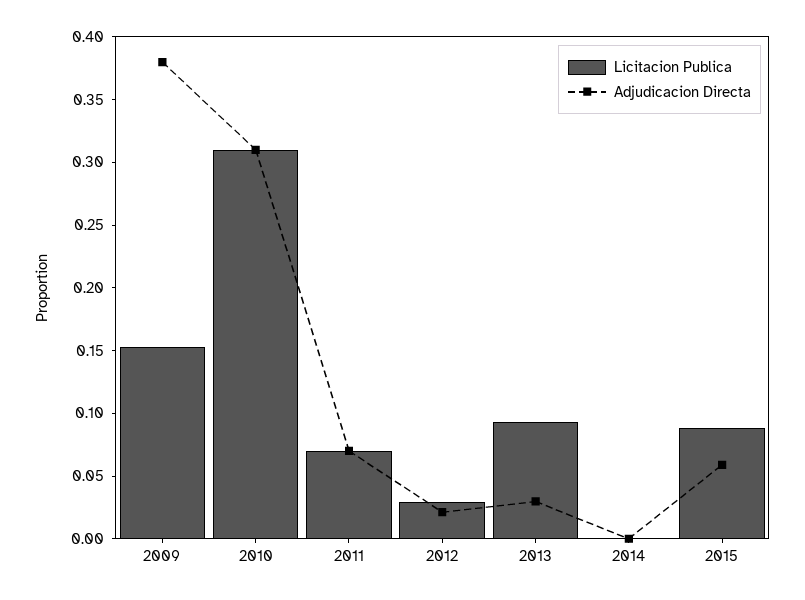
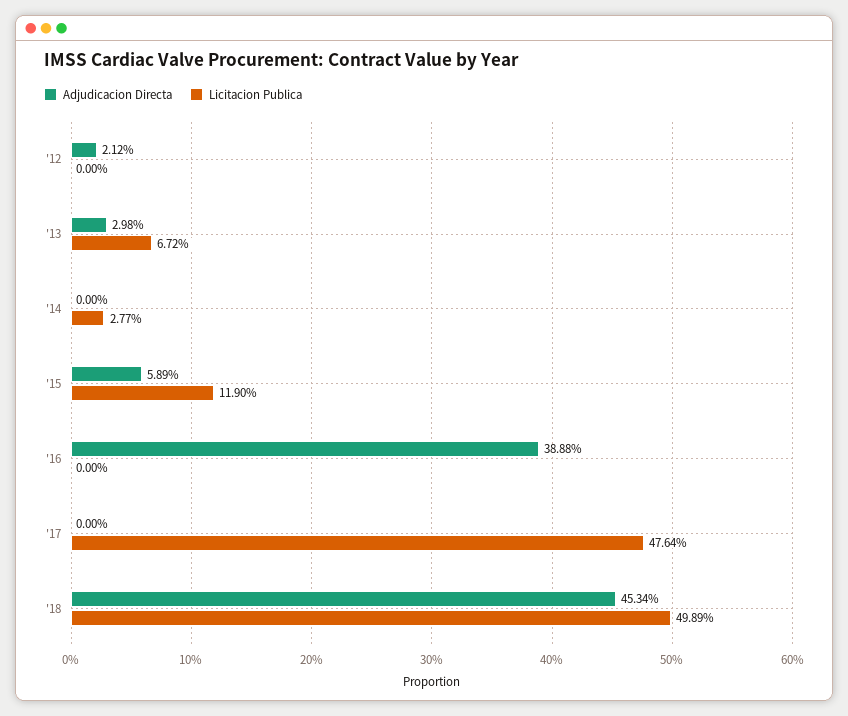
Licitacion Publica, 2009: 0.15 -> none
Adjudicacion Directa, 2009: 0.38 -> none
Licitacion Publica, 2010: 0.31 -> none
Adjudicacion Directa, 2010: 0.31 -> none
Licitacion Publica, 2011: 0.07 -> none
Adjudicacion Directa, 2011: 0.07 -> none
Licitacion Publica, 2012: 0.03 -> 0
Licitacion Publica, 2013: 0.09 -> 0.0672
Licitacion Publica, 2014: 0 -> 0.0277
Licitacion Publica, 2015: 0.09 -> 0.119
Adjudicacion Directa, '16: none -> 0.3888
Licitacion Publica, '16: none -> 0
Adjudicacion Directa, '17: none -> 0
Licitacion Publica, '17: none -> 0.4764
Adjudicacion Directa, '18: none -> 0.4534
Licitacion Publica, '18: none -> 0.4989

